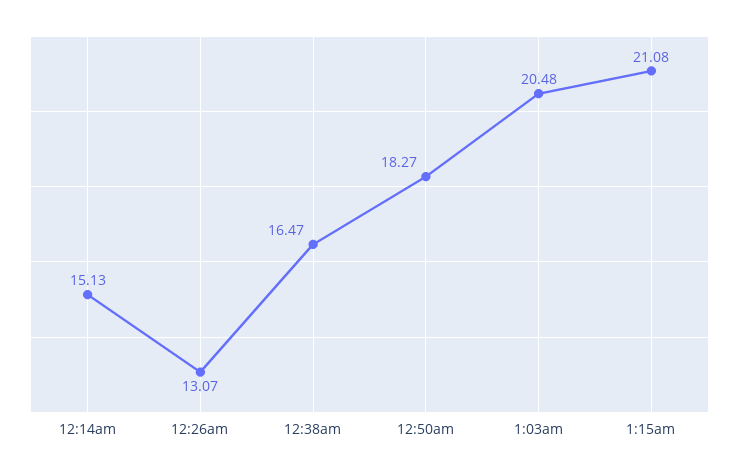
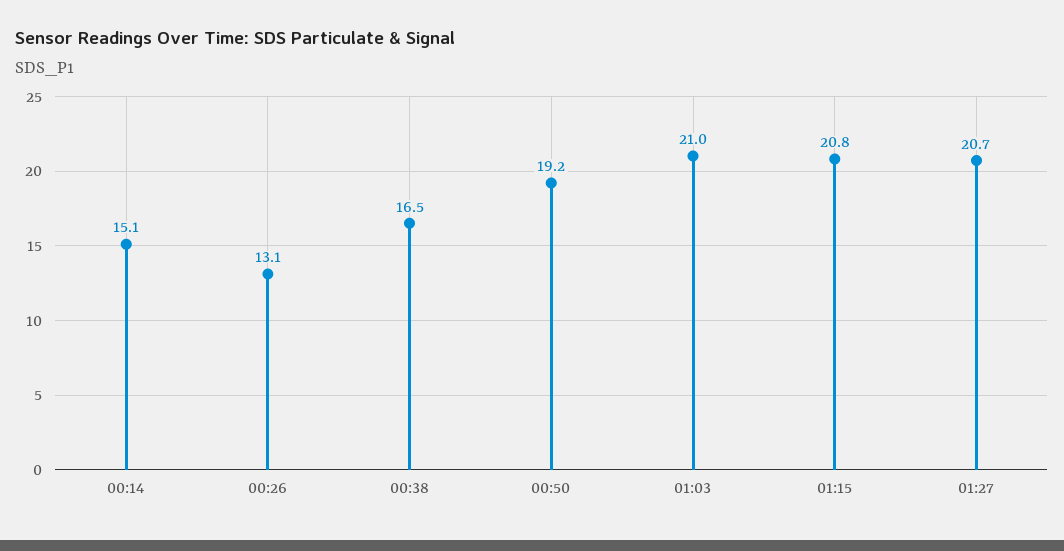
12:50am: 18.27 -> 19.2
1:03am: 20.48 -> 21
1:15am: 21.08 -> 20.8
01:27: none -> 20.7

